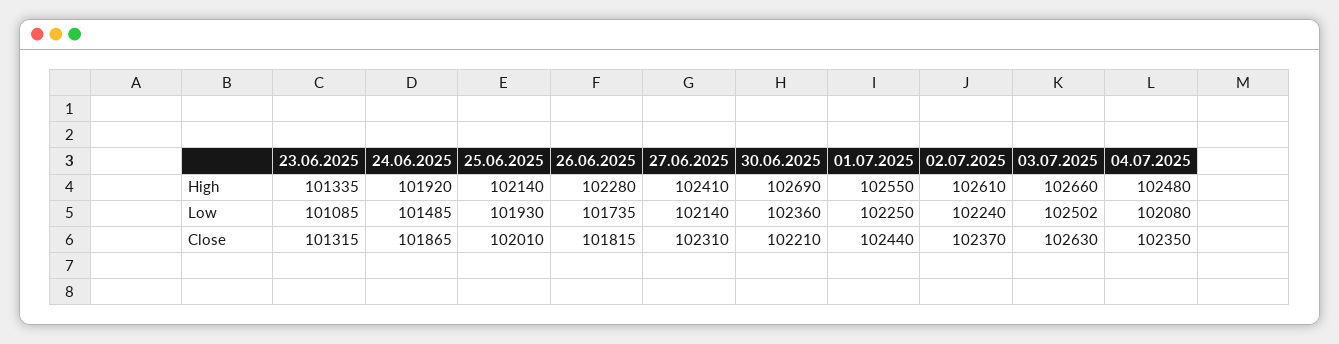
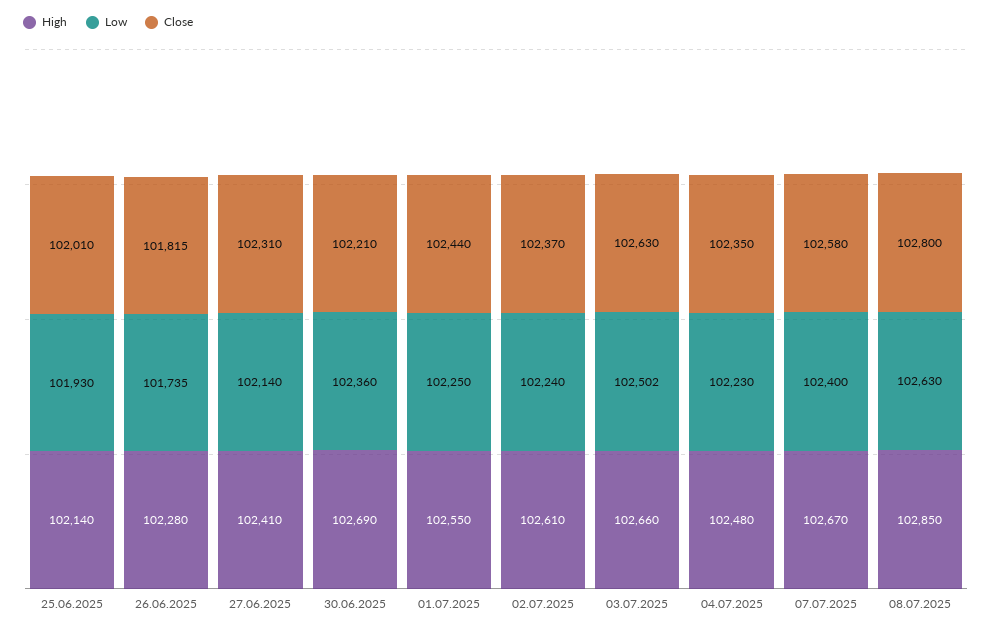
High, 23.06.2025: 101335 -> none
High, 24.06.2025: 101920 -> none
Low, 23.06.2025: 101085 -> none
Low, 24.06.2025: 101485 -> none
Low, 04.07.2025: 102080 -> 102230
Close, 23.06.2025: 101315 -> none
Close, 24.06.2025: 101865 -> none
High, 07.07.2025: none -> 102670
Low, 07.07.2025: none -> 102400
Close, 07.07.2025: none -> 102580
High, 08.07.2025: none -> 102850
Low, 08.07.2025: none -> 102630
Close, 08.07.2025: none -> 102800

